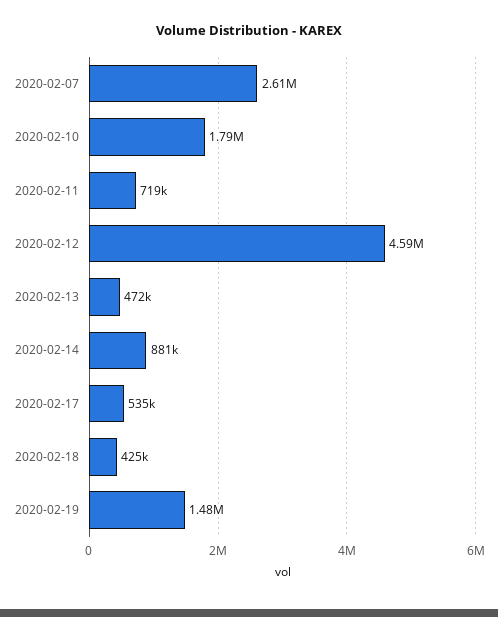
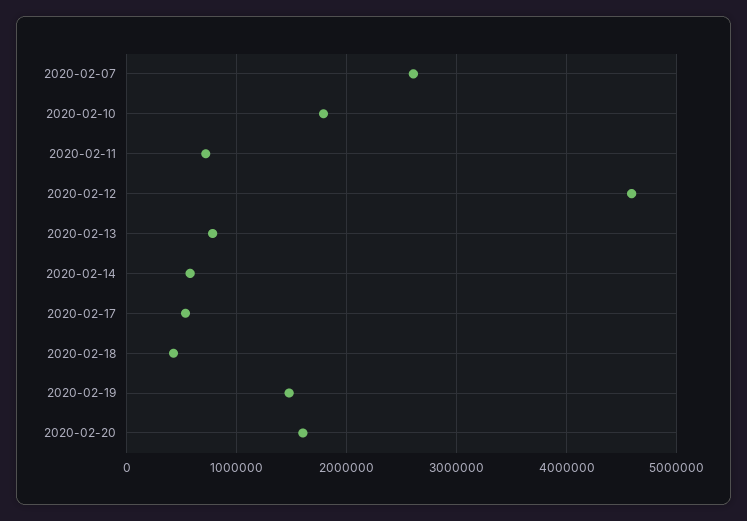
2020-02-13: 472000 -> 800000
2020-02-14: 881000 -> 600000
2020-02-20: none -> 1600000

